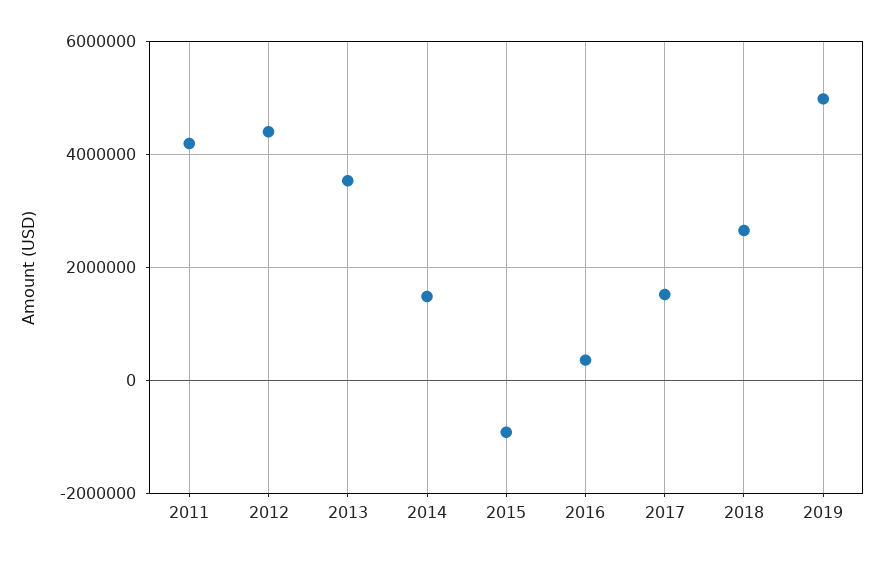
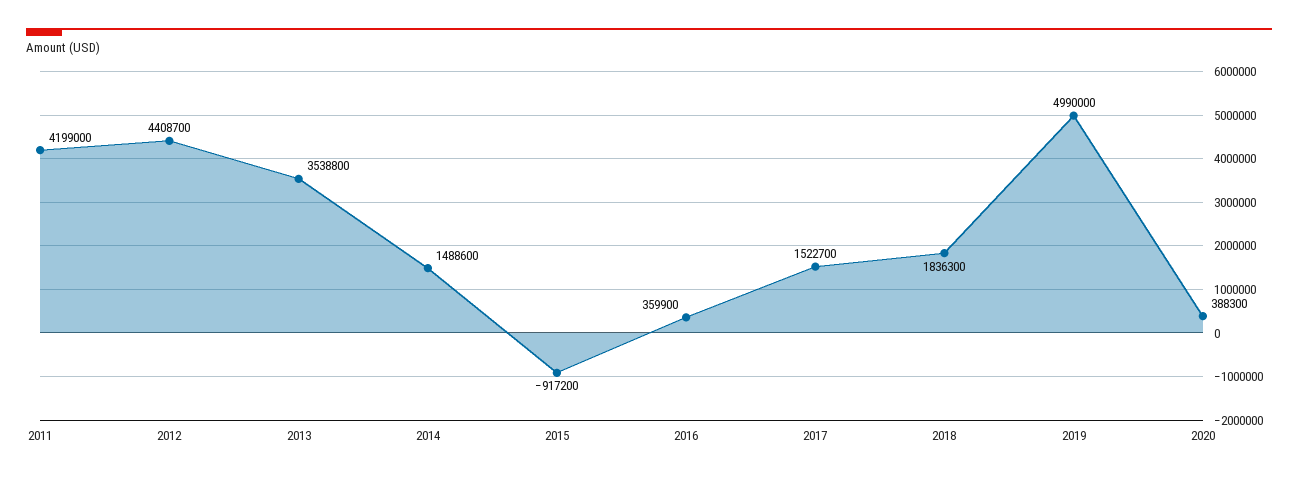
2018: 2600000 -> 1836300
2020: none -> 388300

